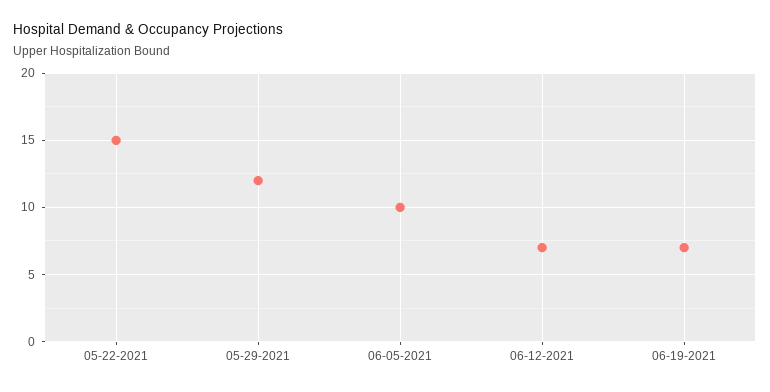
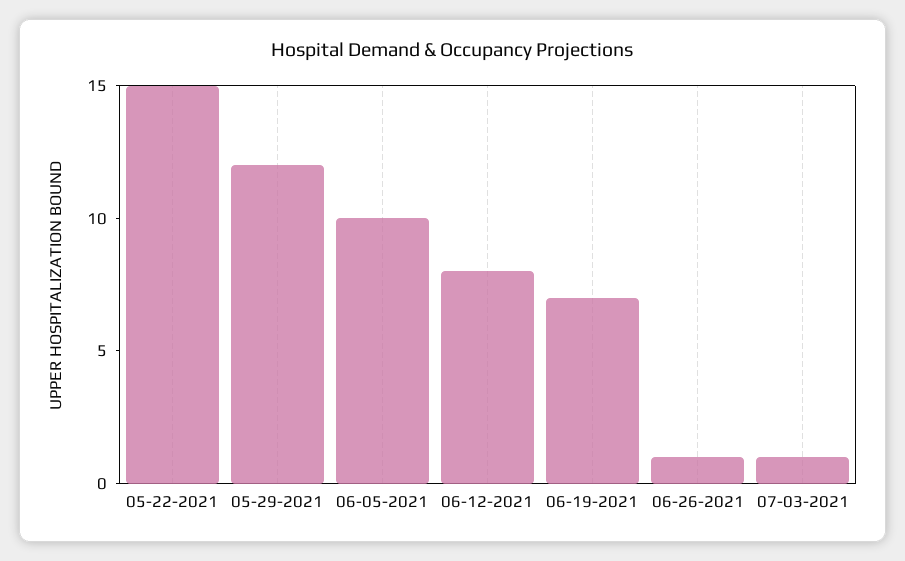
06-12-2021: 7 -> 8
06-26-2021: none -> 1
07-03-2021: none -> 1

